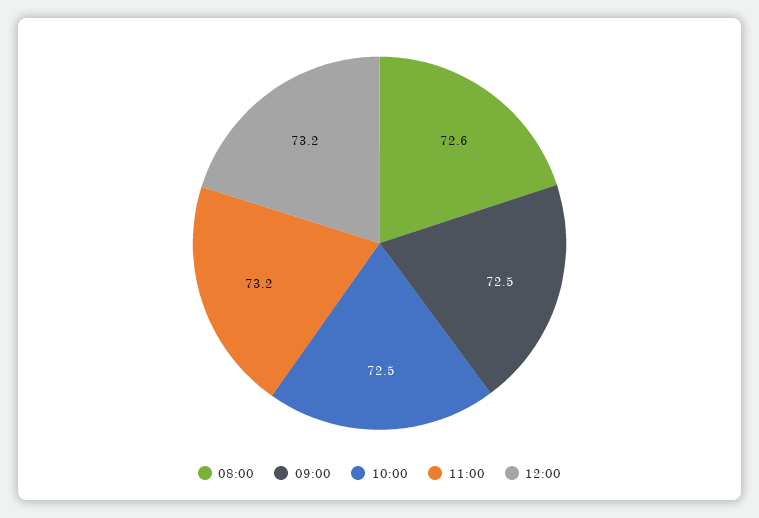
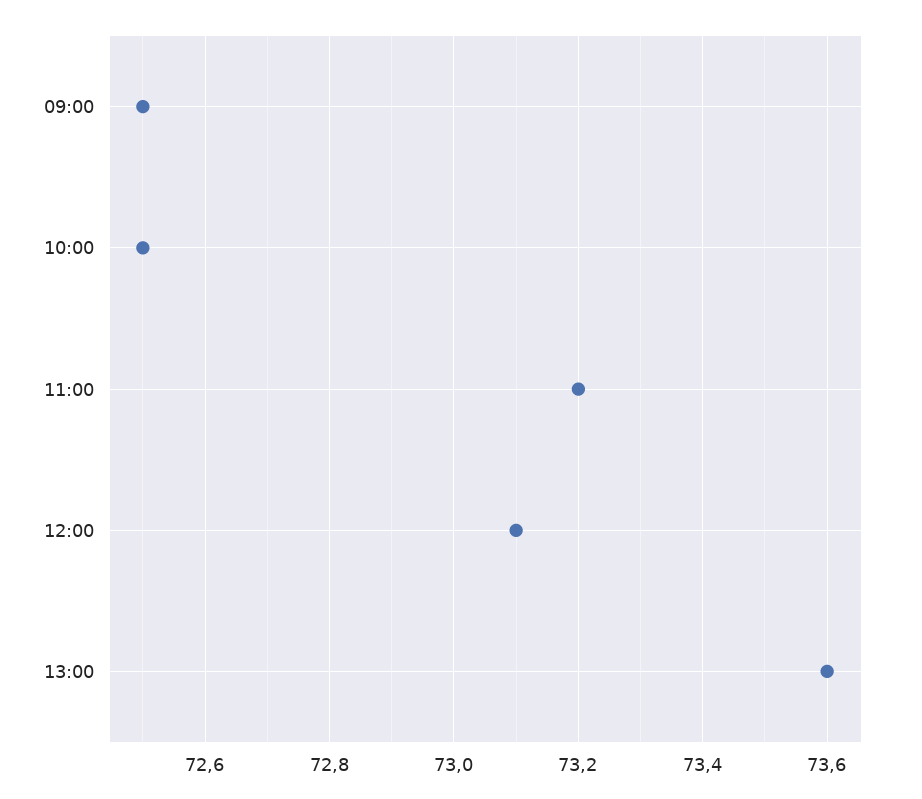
08:00: 72.6 -> none
12:00: 73.2 -> 73.1
13:00: none -> 73.6

